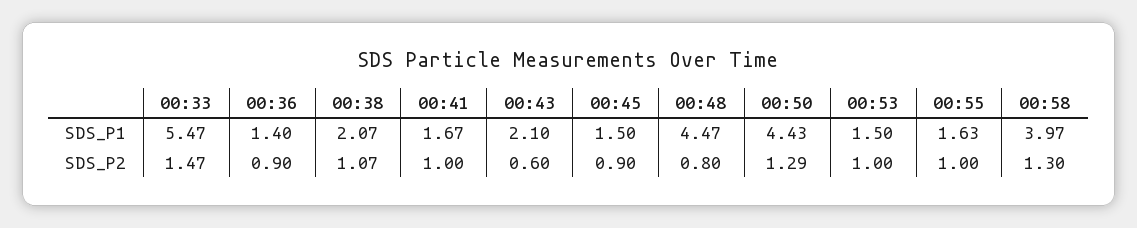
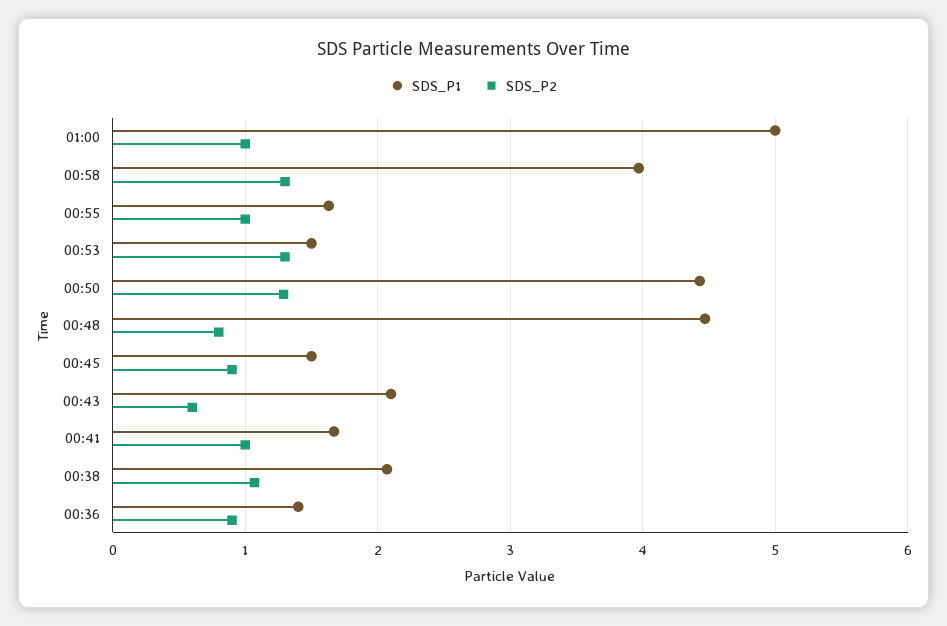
SDS_P1, 00:33: 5.47 -> none
SDS_P2, 00:33: 1.47 -> none
SDS_P2, 00:53: 1 -> 1.3
SDS_P1, 01:00: none -> 5
SDS_P2, 01:00: none -> 1

